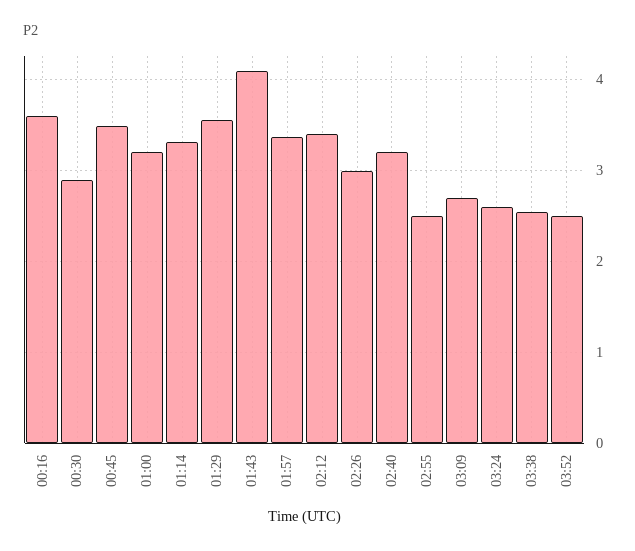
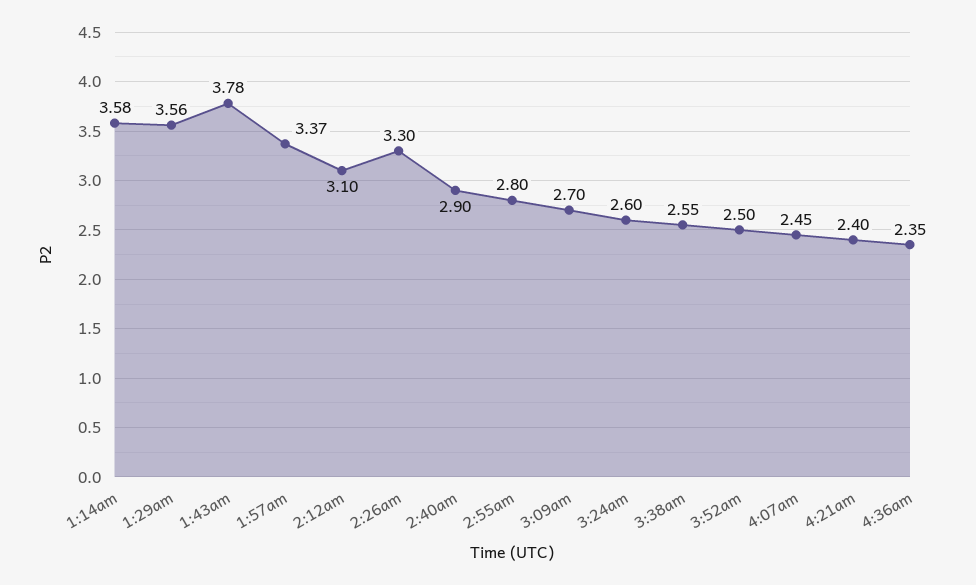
00:16: 3.6 -> none
00:30: 2.9 -> none
00:45: 3.5 -> none
01:00: 3.2 -> none
01:14: 3.3 -> 3.58
01:43: 4.1 -> 3.78
02:12: 3.4 -> 3.1
02:26: 3 -> 3.3
02:40: 3.2 -> 2.9
02:55: 2.5 -> 2.8
4:07am: none -> 2.45
4:21am: none -> 2.4
4:36am: none -> 2.35

